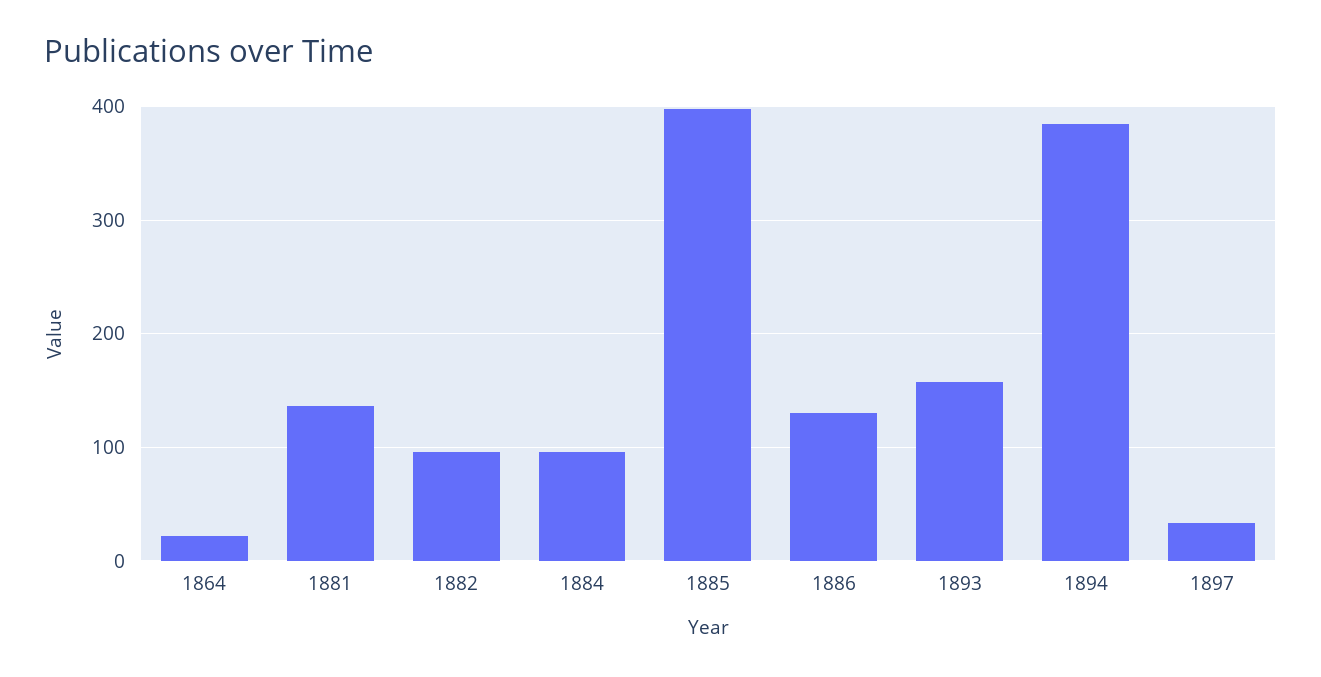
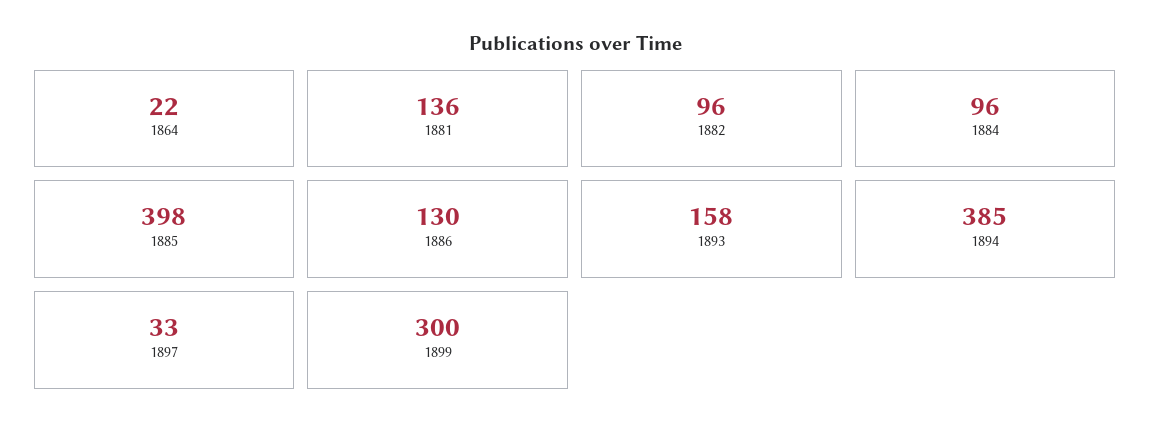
1899: none -> 300

